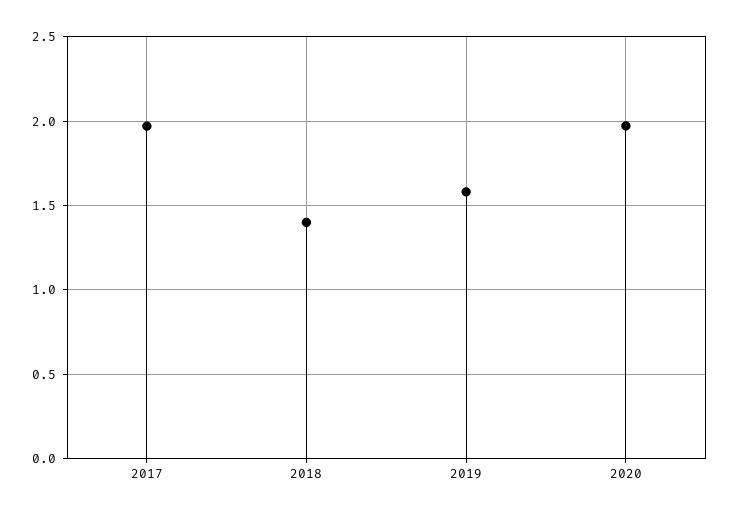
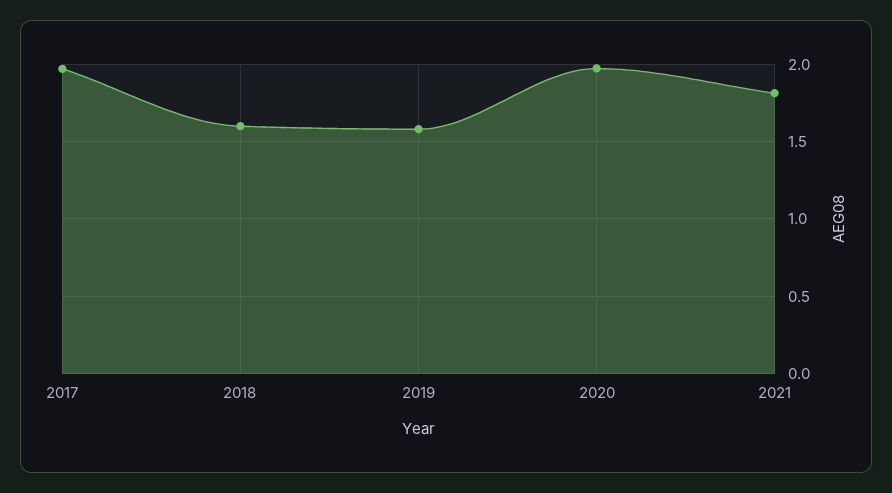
2018: 1.4 -> 1.6
2021: none -> 1.8

